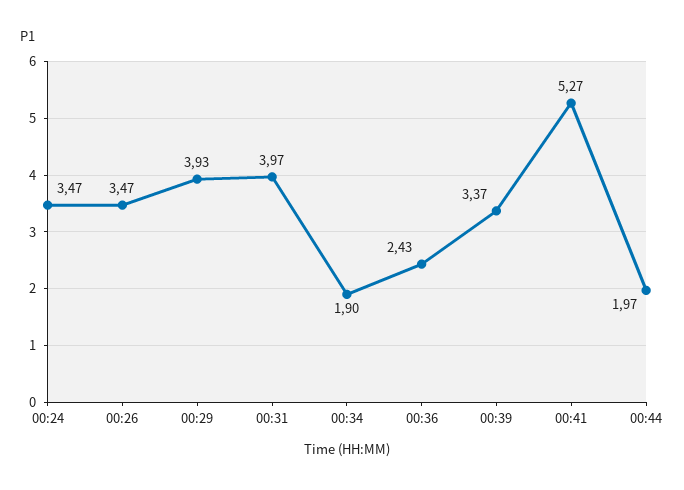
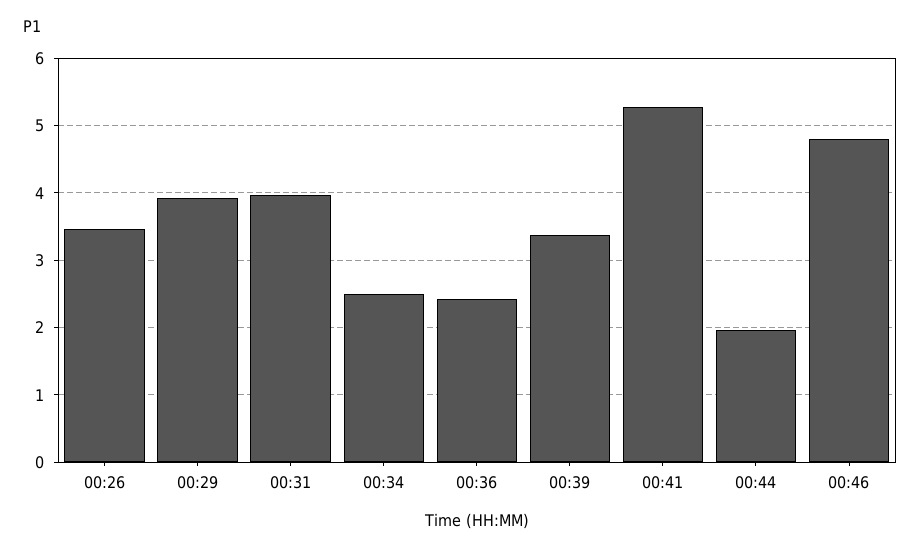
00:24: 3.47 -> none
00:34: 1.9 -> 2.5
00:46: none -> 4.8

